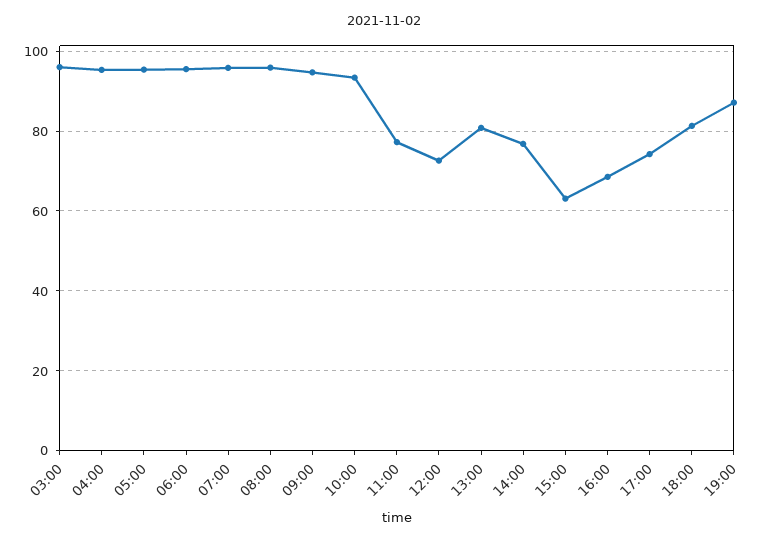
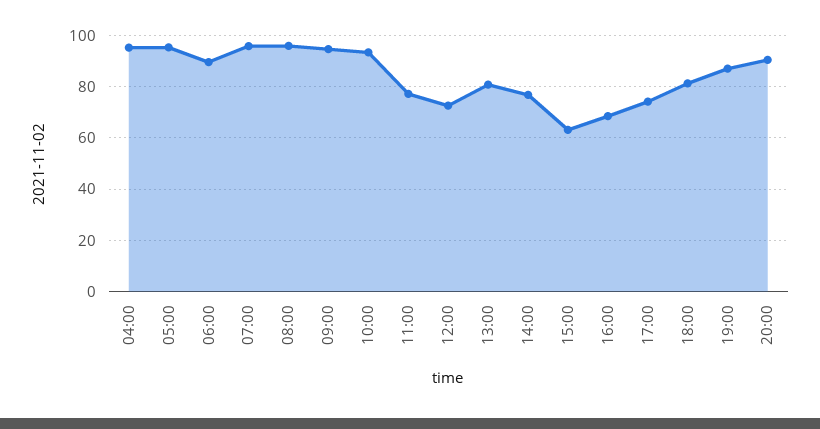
03:00: 96 -> none
06:00: 96 -> 90
20:00: none -> 90

